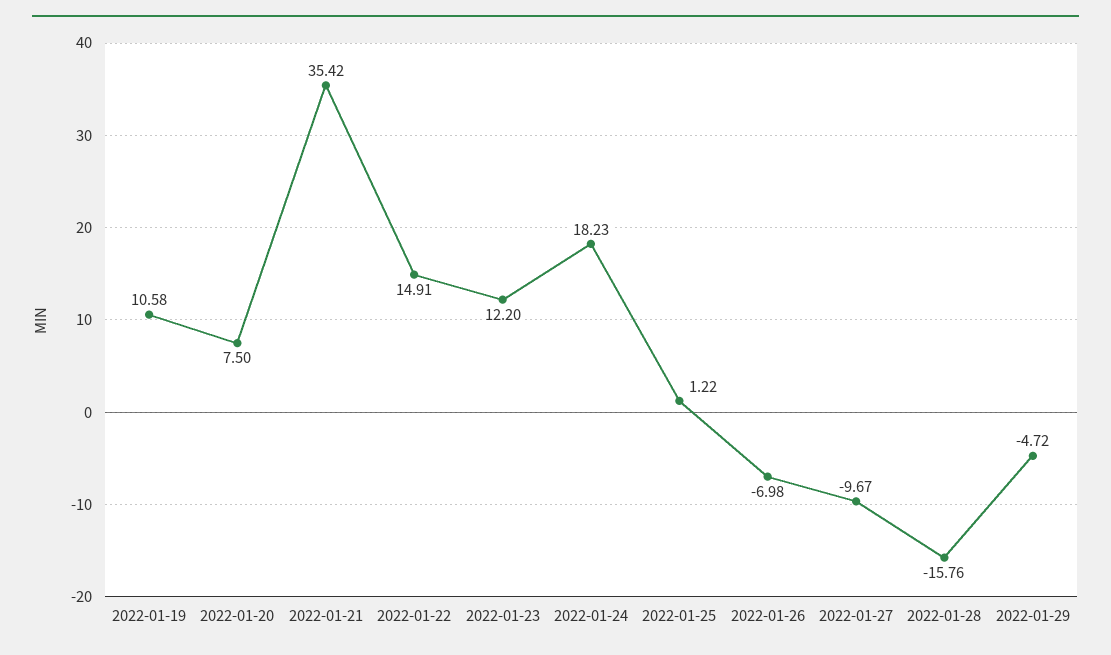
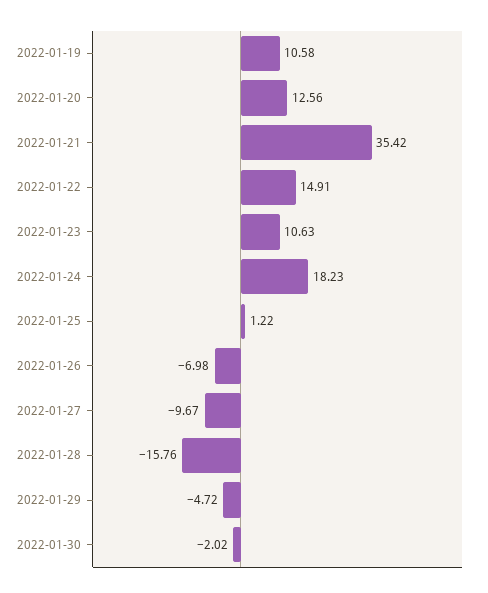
2022-01-20: 7.5 -> 12.56
2022-01-23: 12.2 -> 10.63
2022-01-30: none -> -2.02

